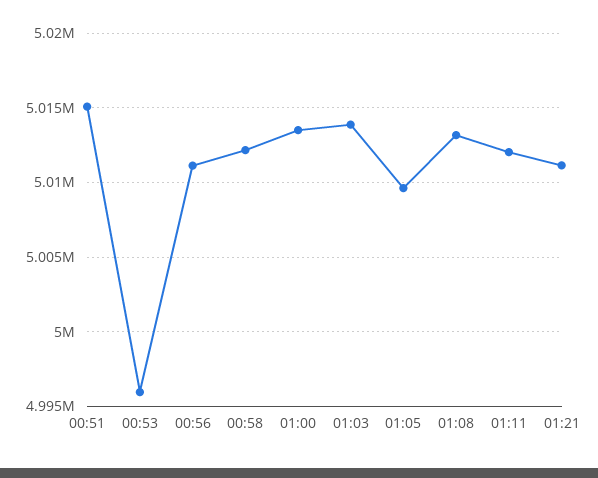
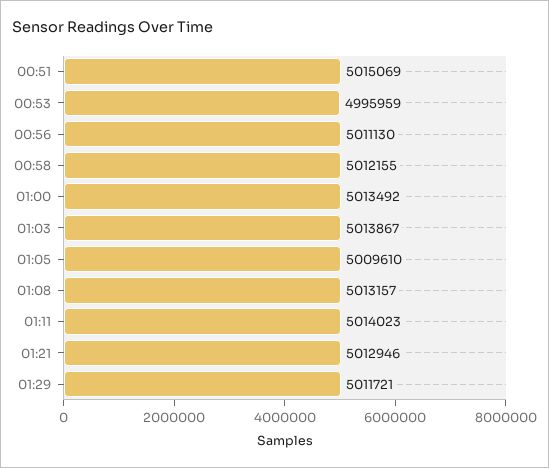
01:11: 5012000 -> 5014023
01:21: 5011000 -> 5012946
01:29: none -> 5011721

